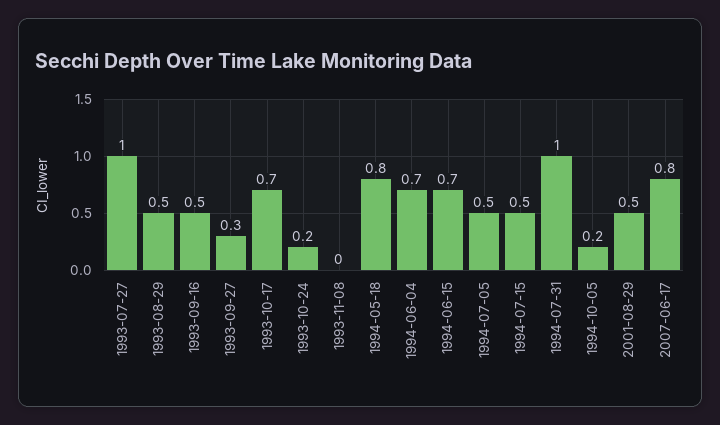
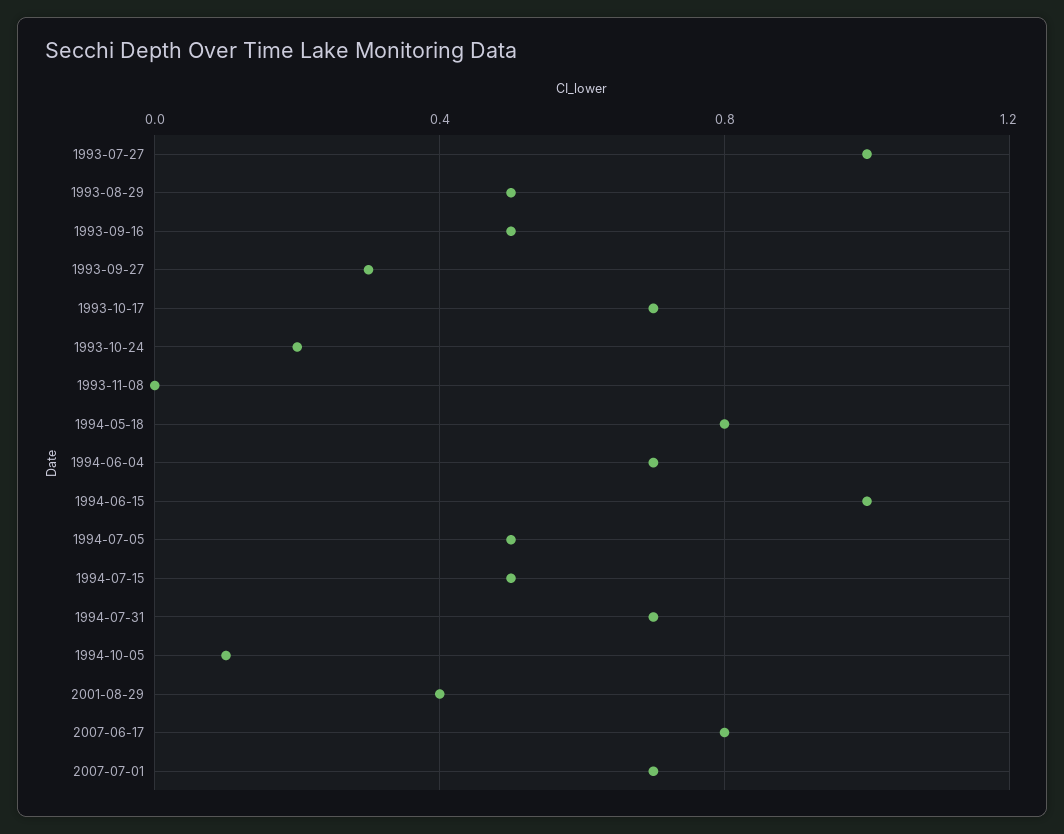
1994-06-15: 0.7 -> 1
1994-07-31: 1 -> 0.7
1994-10-05: 0.2 -> 0.1
2001-08-29: 0.5 -> 0.4
2007-07-01: none -> 0.7

